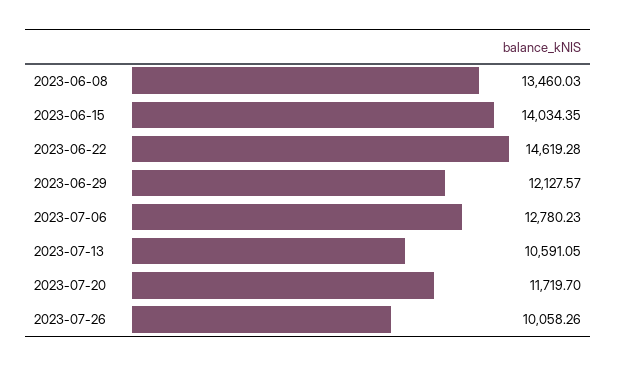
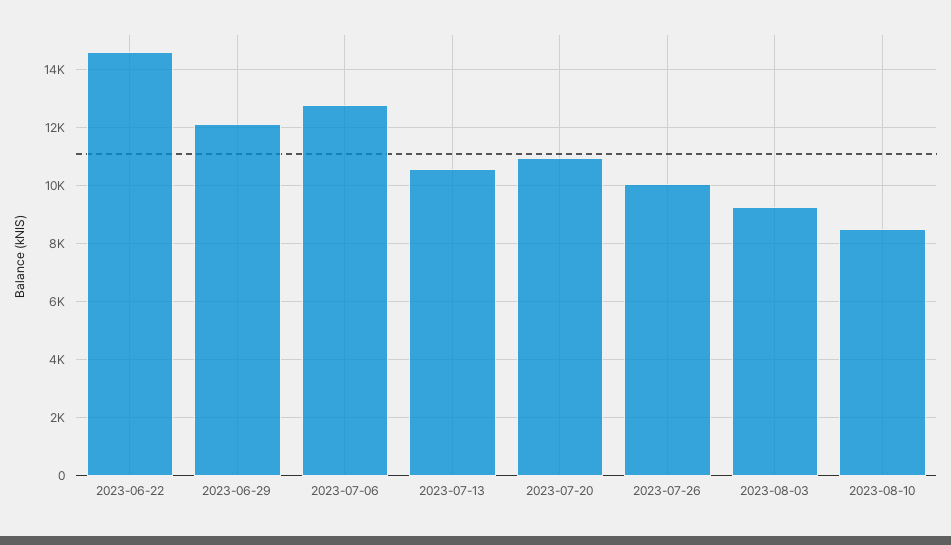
2023-06-08: 13460.03 -> none
2023-06-15: 14034.35 -> none
2023-07-20: 11719.7 -> 11000
2023-08-03: none -> 9250
2023-08-10: none -> 8500

